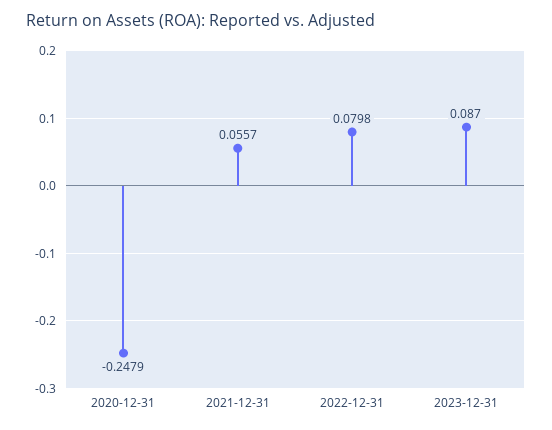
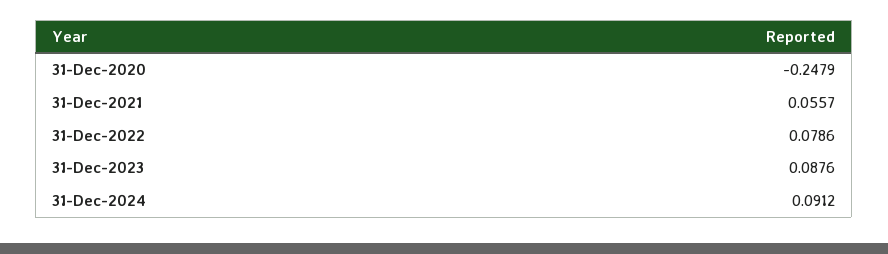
2022-12-31: 0.0798 -> 0.0786
2023-12-31: 0.087 -> 0.0876
31-Dec-2024: none -> 0.0912

